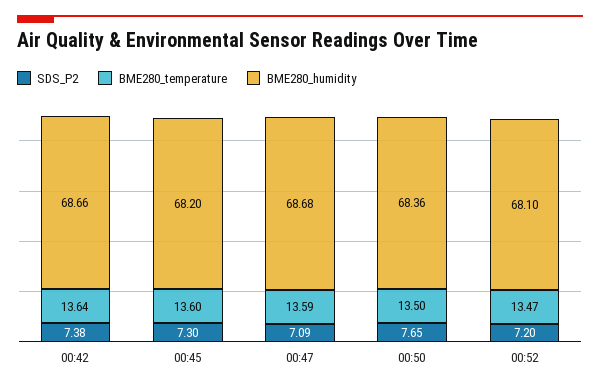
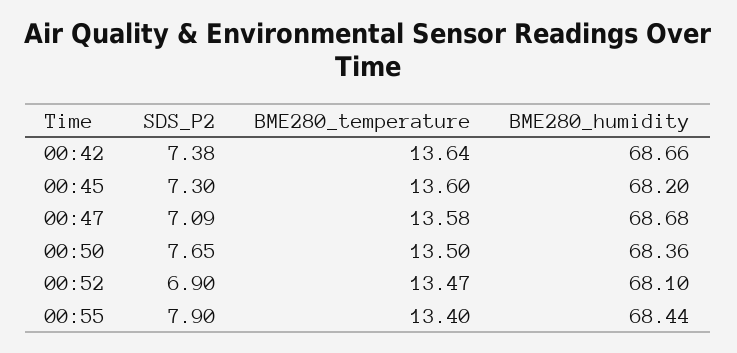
BME280_temperature, 00:47: 13.59 -> 13.58
SDS_P2, 00:52: 7.2 -> 6.9
SDS_P2, 00:55: none -> 7.9
BME280_temperature, 00:55: none -> 13.4
BME280_humidity, 00:55: none -> 68.44

